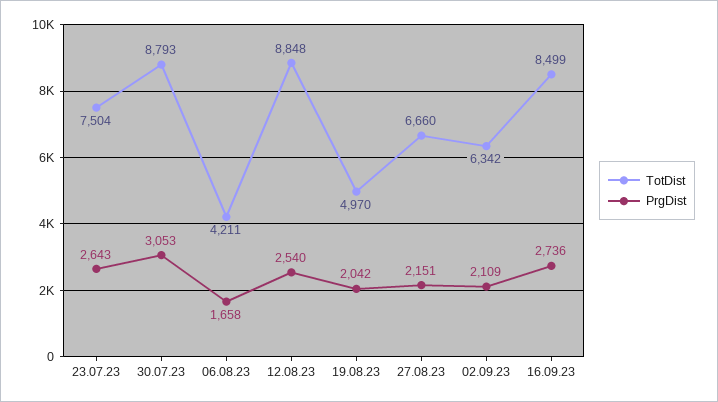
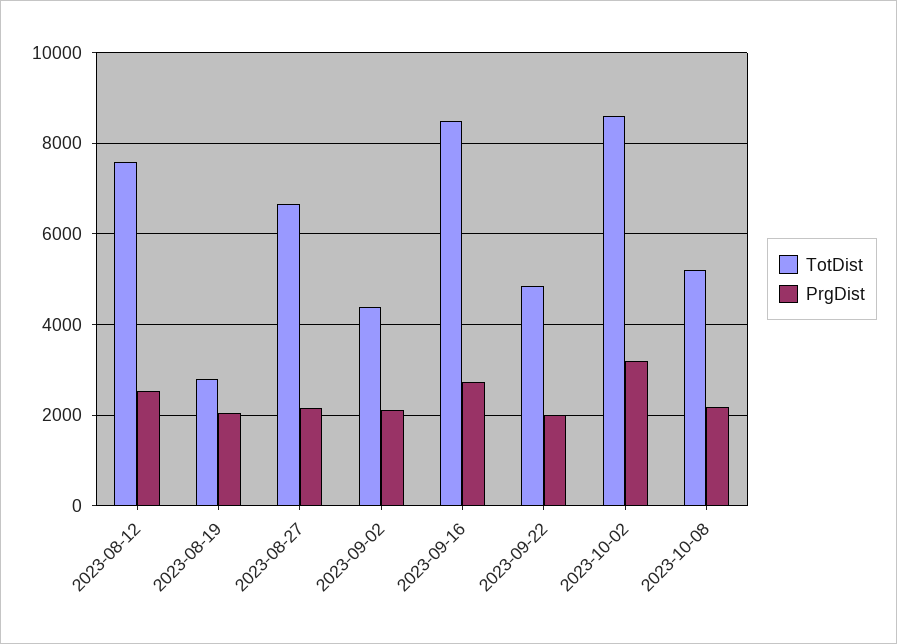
TotDist, 23.07.23: 7504 -> none
PrgDist, 23.07.23: 2643 -> none
TotDist, 30.07.23: 8793 -> none
PrgDist, 30.07.23: 3053 -> none
TotDist, 06.08.23: 4211 -> none
PrgDist, 06.08.23: 1658 -> none
TotDist, 12.08.23: 8848 -> 7600
TotDist, 19.08.23: 4970 -> 2800
TotDist, 02.09.23: 6342 -> 4400
TotDist, 2023-09-22: none -> 4800
PrgDist, 2023-09-22: none -> 2000
TotDist, 2023-10-02: none -> 8600
PrgDist, 2023-10-02: none -> 3200
TotDist, 2023-10-08: none -> 5200
PrgDist, 2023-10-08: none -> 2200

